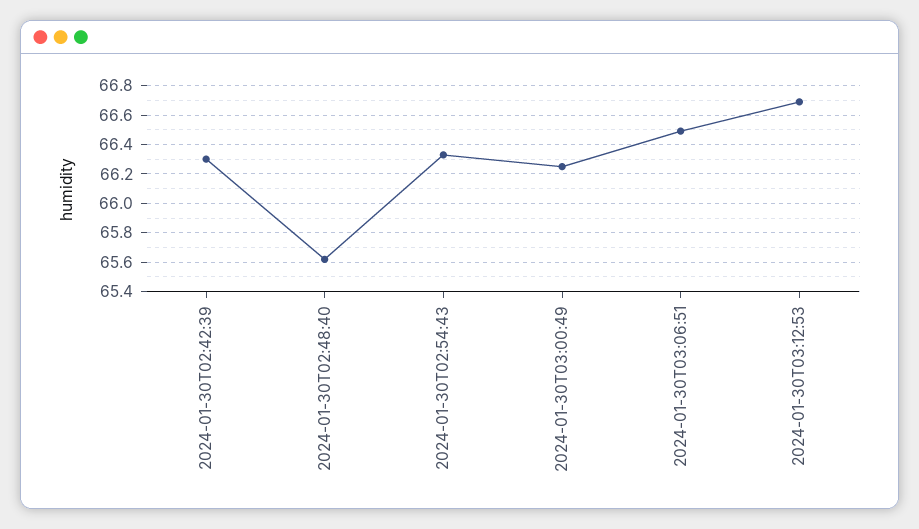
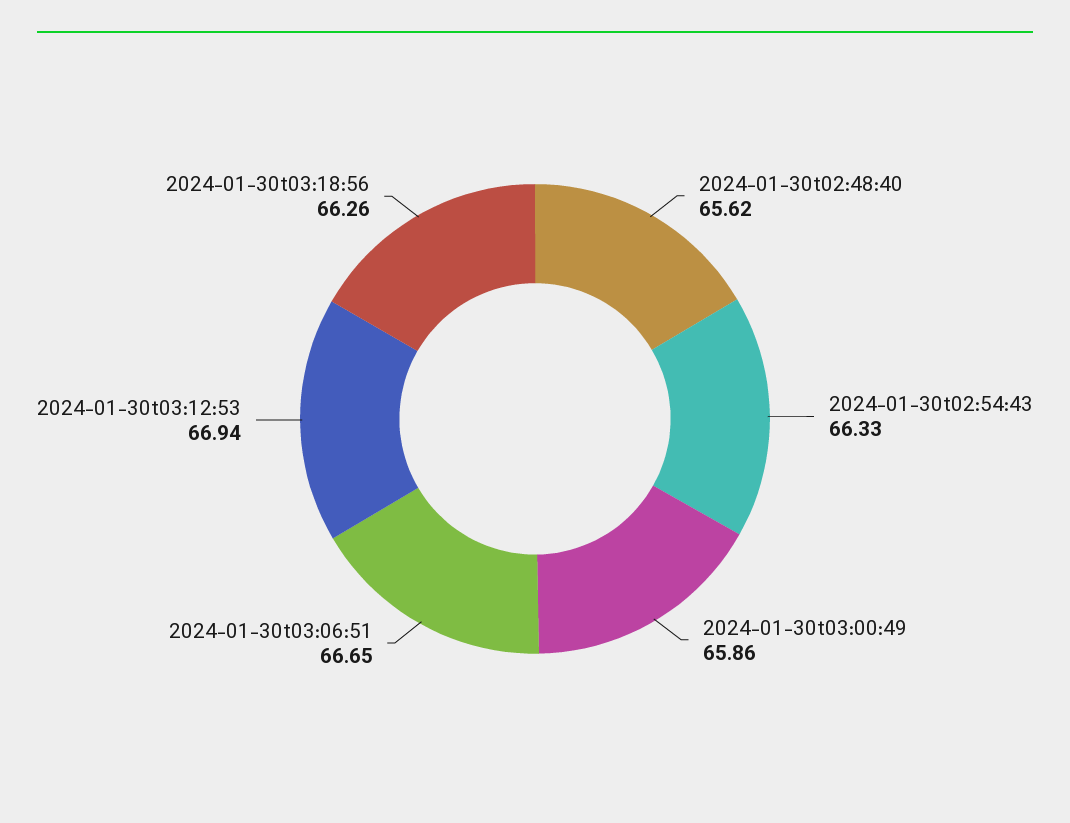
2024-01-30T02:42:39: 66.3 -> none
2024-01-30T03:00:49: 66.25 -> 65.86
2024-01-30T03:06:51: 66.5 -> 66.65
2024-01-30T03:12:53: 66.7 -> 66.94
2024-01-30t03:18:56: none -> 66.26

